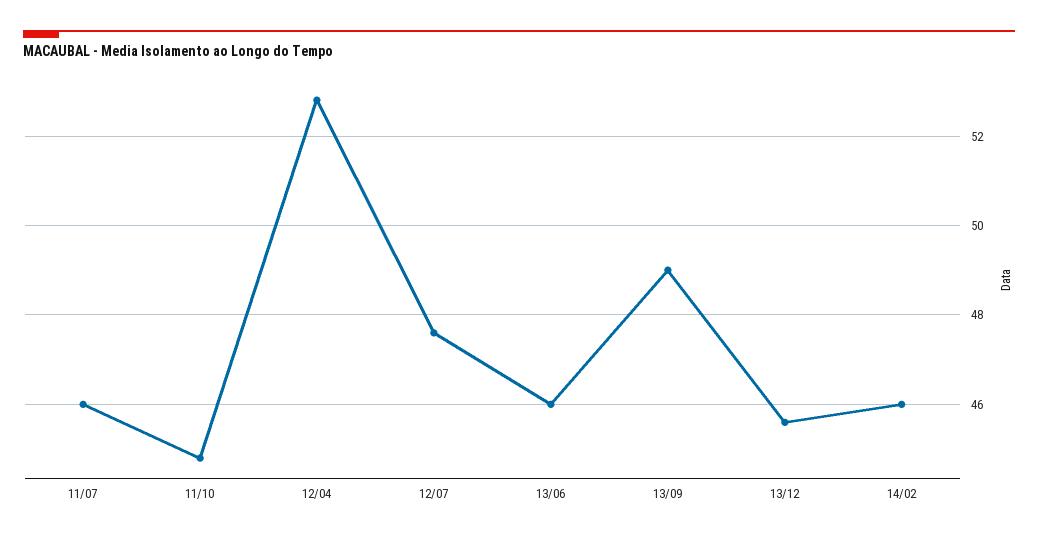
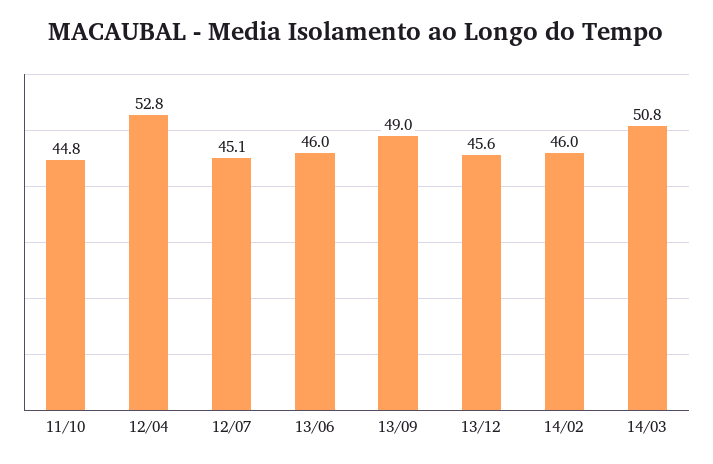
11/07: 46 -> none
12/07: 47.5 -> 45.1
14/03: none -> 50.8

